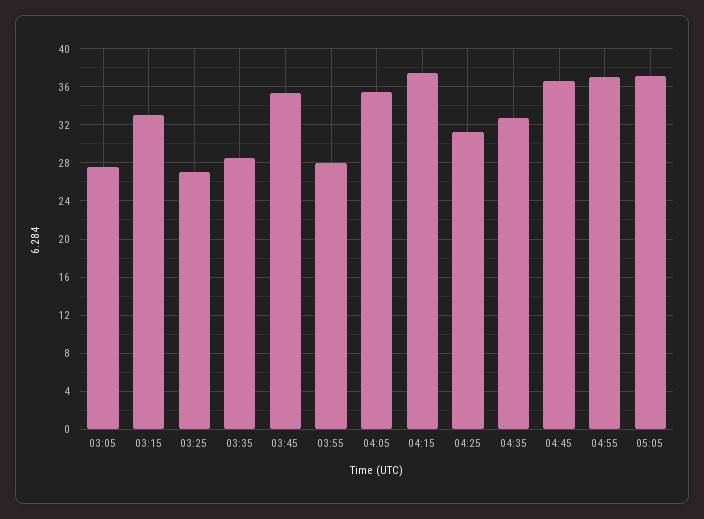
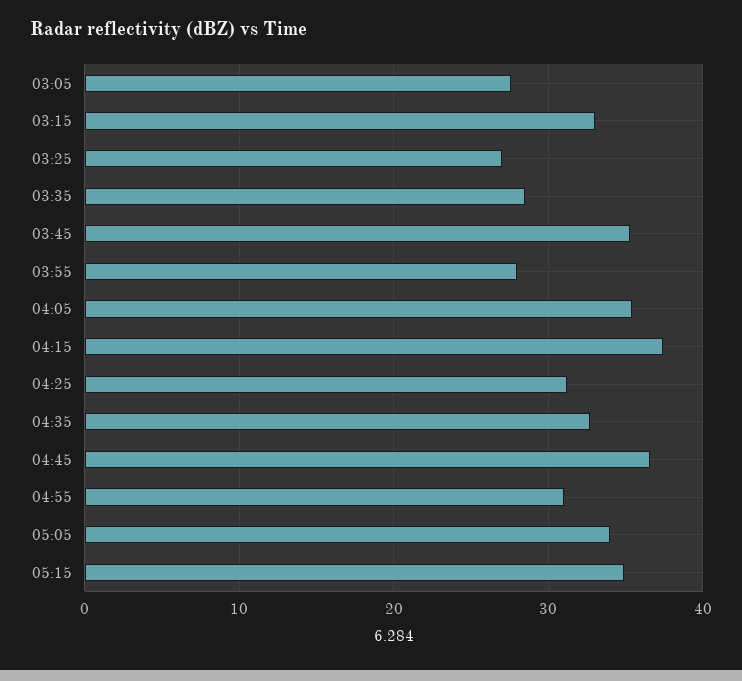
04:55: 37 -> 31
05:05: 37 -> 34
05:15: none -> 35

